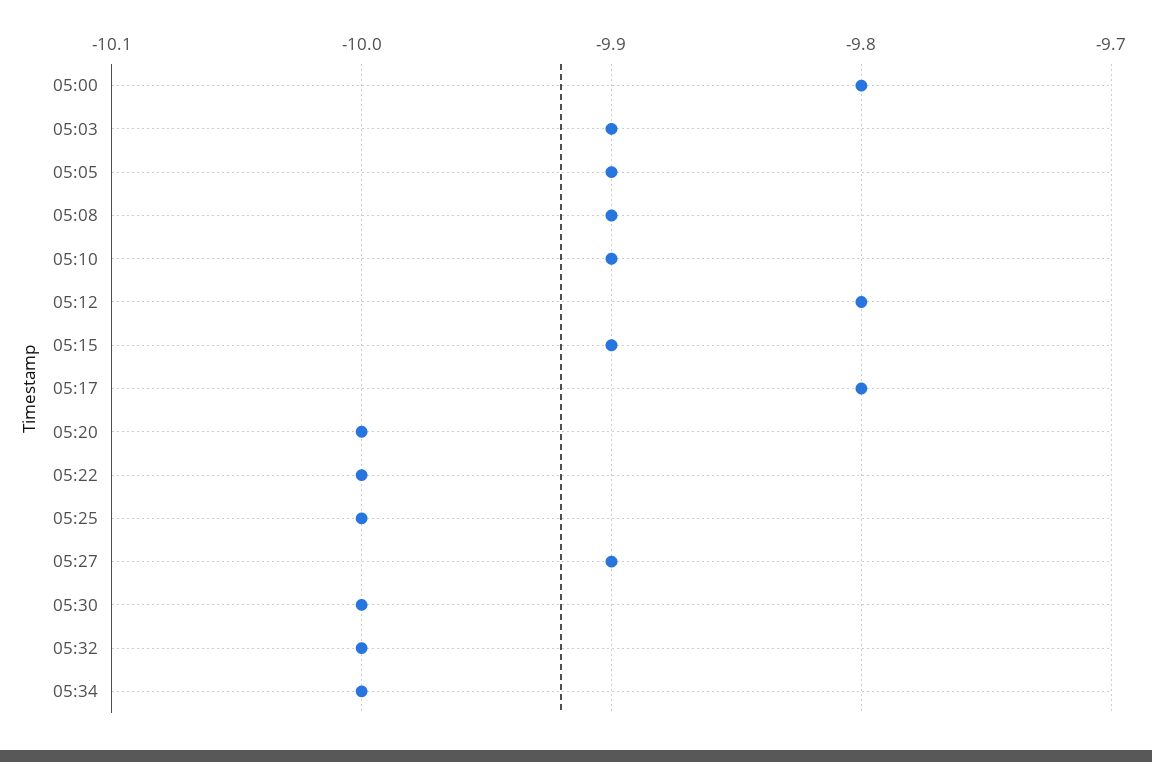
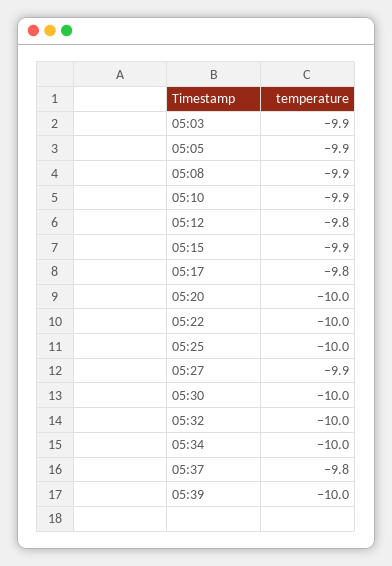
05:00: -9.8 -> none
05:37: none -> -9.8
05:39: none -> -10

